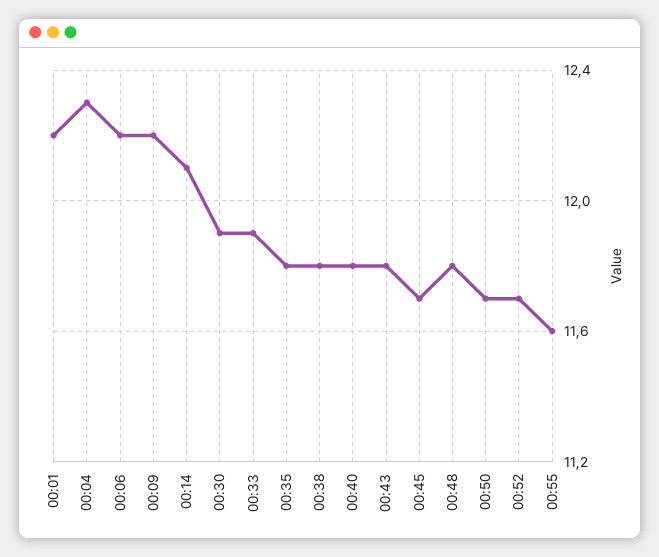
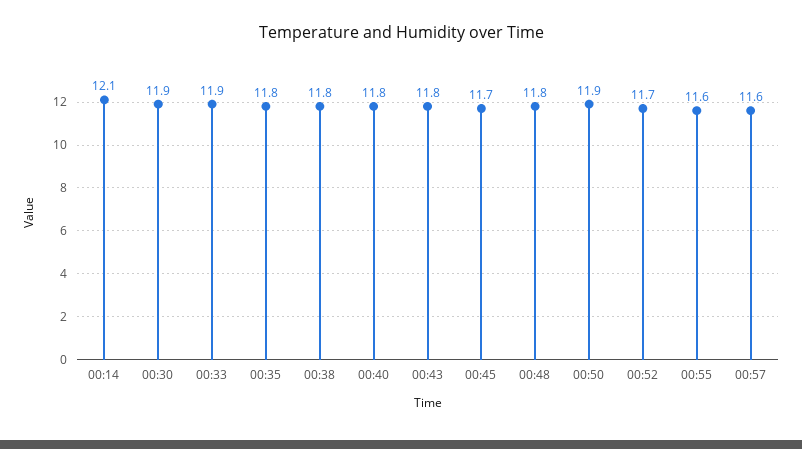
00:01: 12.2 -> none
00:04: 12.3 -> none
00:06: 12.2 -> none
00:09: 12.2 -> none
00:50: 11.7 -> 11.9
00:57: none -> 11.6

